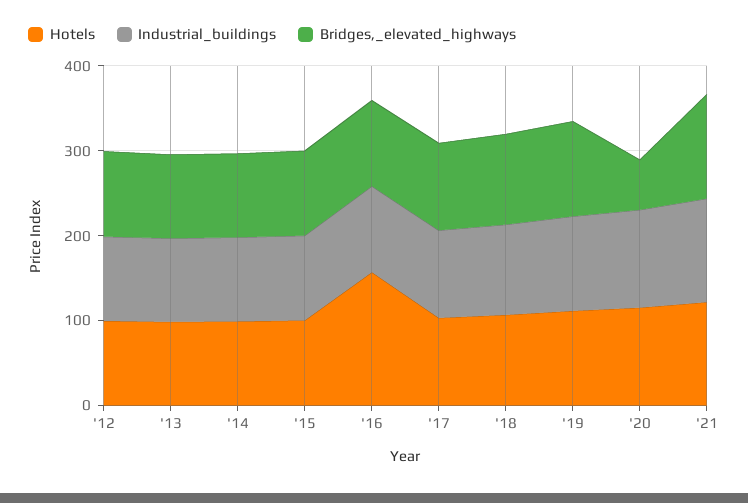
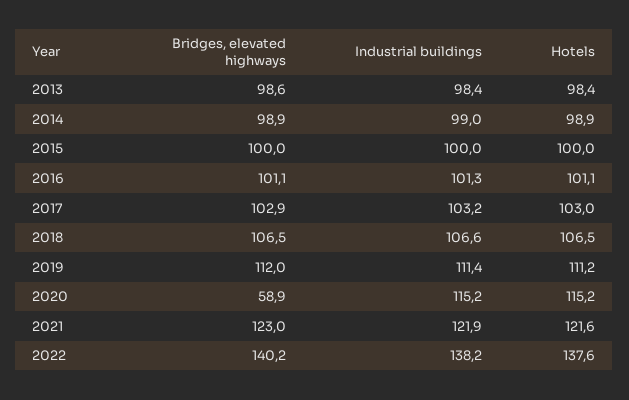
Hotels, '12: 100 -> none
Industrial_buildings, '12: 100 -> none
Bridges,_elevated_highways, '12: 100 -> none
Hotels, '16: 160 -> 101.1
Bridges,_elevated_highways, 2022: none -> 140.2
Industrial_buildings, 2022: none -> 138.2
Hotels, 2022: none -> 137.6

